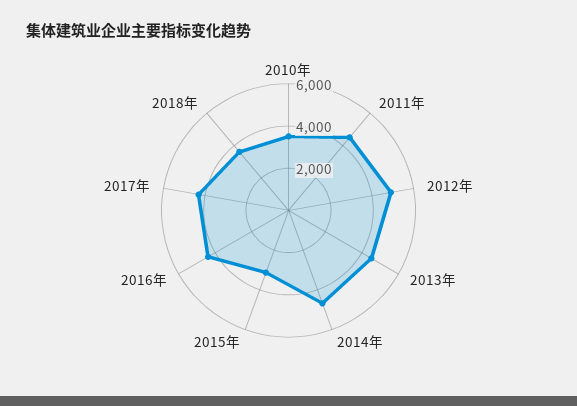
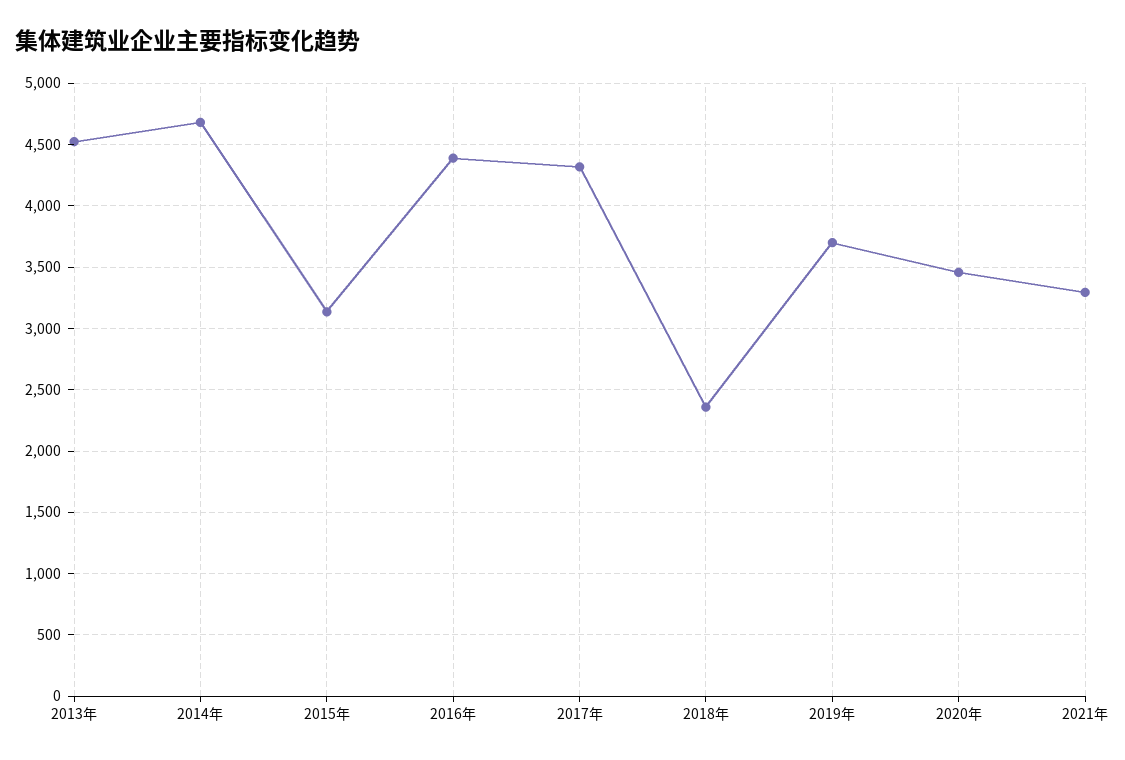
2010年: 3500 -> none
2011年: 4500 -> none
2012年: 5000 -> none
2018年: 3500 -> 2350
2019年: none -> 3700
2020年: none -> 3450
2021年: none -> 3300

